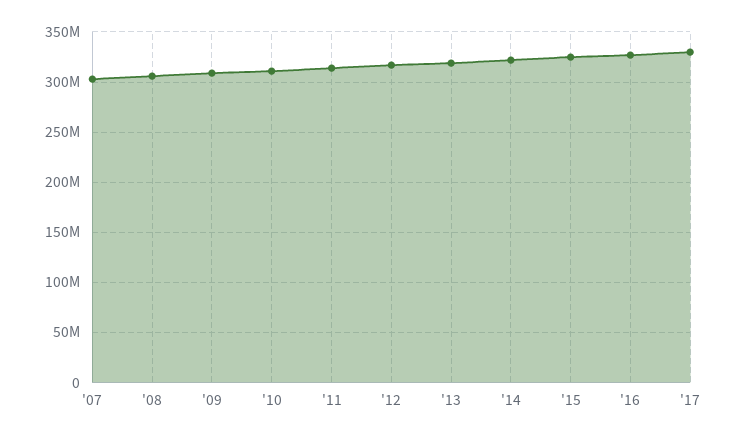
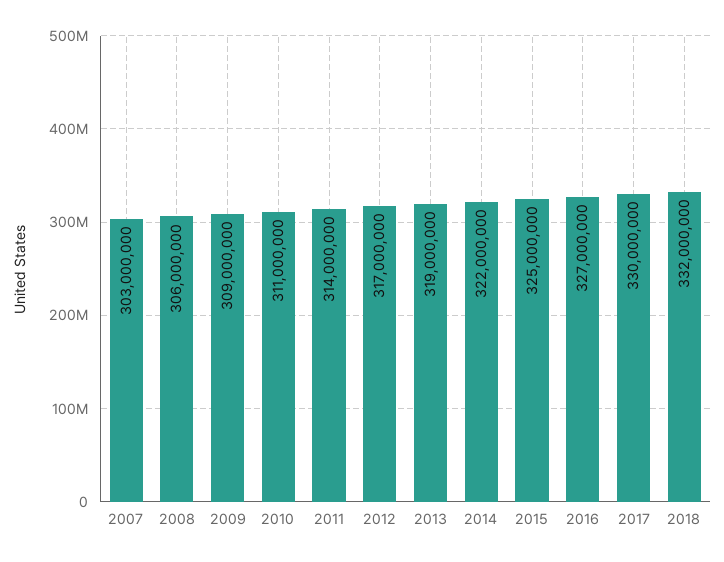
2018: none -> 332000000

